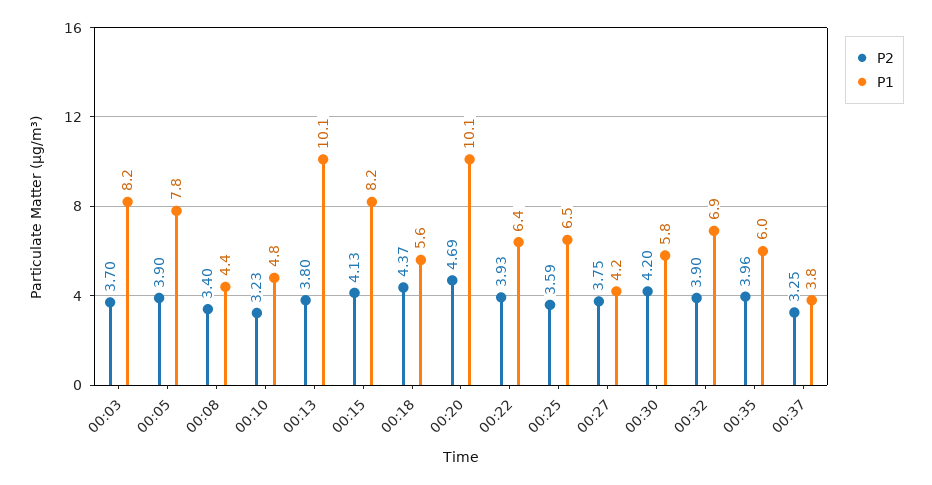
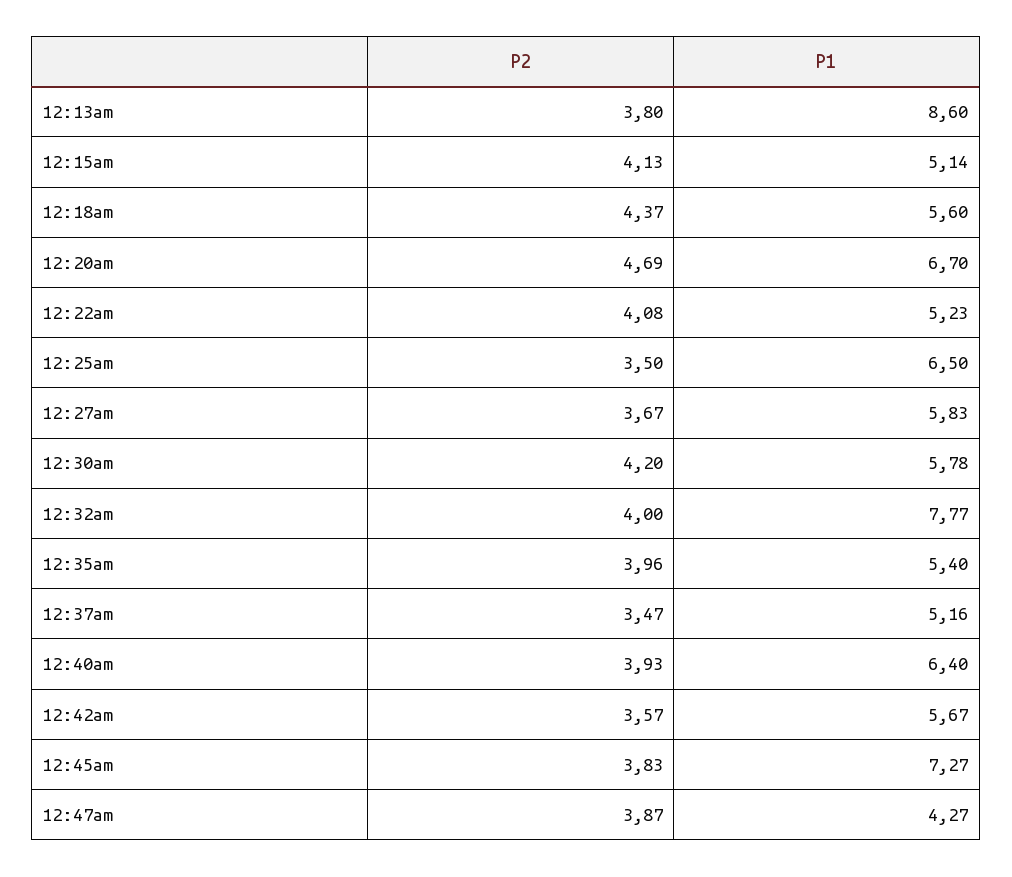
P2, 00:03: 3.7 -> none
P1, 00:03: 8.2 -> none
P2, 00:05: 3.9 -> none
P1, 00:05: 7.8 -> none
P2, 00:08: 3.4 -> none
P1, 00:08: 4.4 -> none
P2, 00:10: 3.23 -> none
P1, 00:10: 4.8 -> none
P1, 00:13: 10.1 -> 8.6
P1, 00:15: 8.2 -> 5.14
P1, 00:20: 10.1 -> 6.7
P2, 00:22: 3.93 -> 4.08
P1, 00:22: 6.4 -> 5.23
P2, 00:25: 3.59 -> 3.5
P2, 00:27: 3.75 -> 3.67
P1, 00:27: 4.2 -> 5.83
P2, 00:32: 3.9 -> 4
P1, 00:32: 6.9 -> 7.77
P1, 00:35: 6 -> 5.4
P2, 00:37: 3.25 -> 3.47
P1, 00:37: 3.8 -> 5.16
P2, 12:40am: none -> 3.93
P1, 12:40am: none -> 6.4
P2, 12:42am: none -> 3.57
P1, 12:42am: none -> 5.67
P2, 12:45am: none -> 3.83
P1, 12:45am: none -> 7.27
P2, 12:47am: none -> 3.87
P1, 12:47am: none -> 4.27

